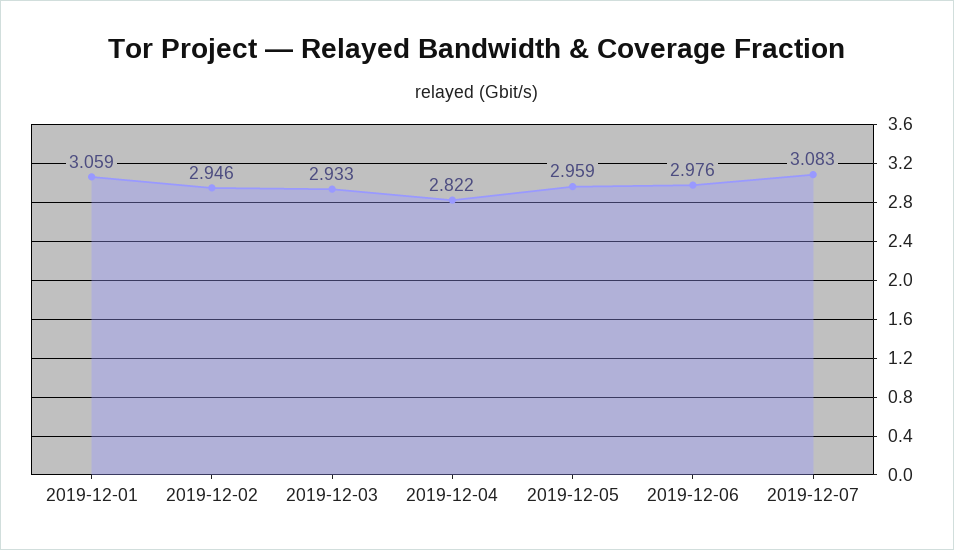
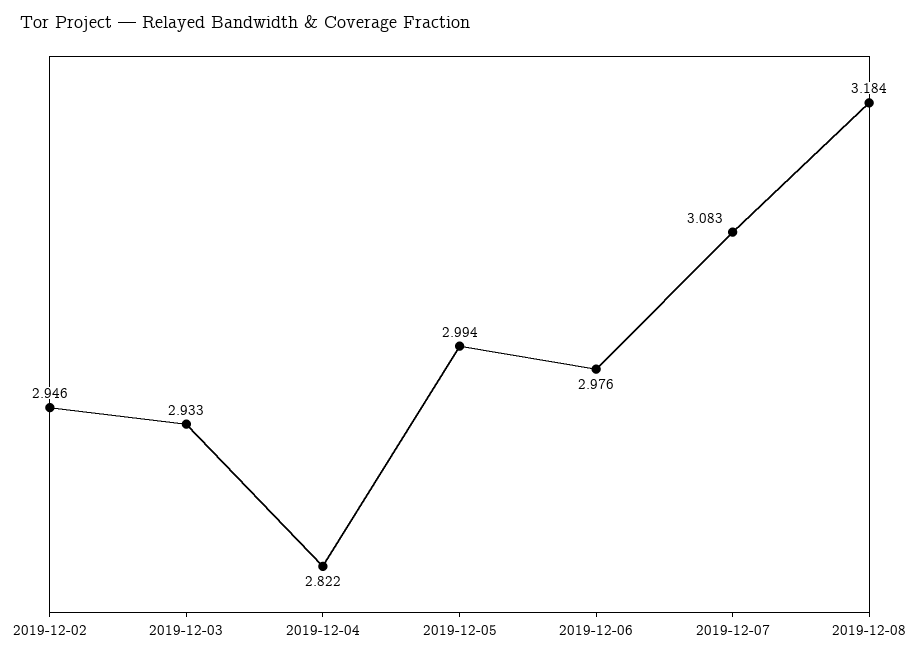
2019-12-01: 3.059 -> none
2019-12-05: 2.959 -> 2.994
2019-12-08: none -> 3.184

